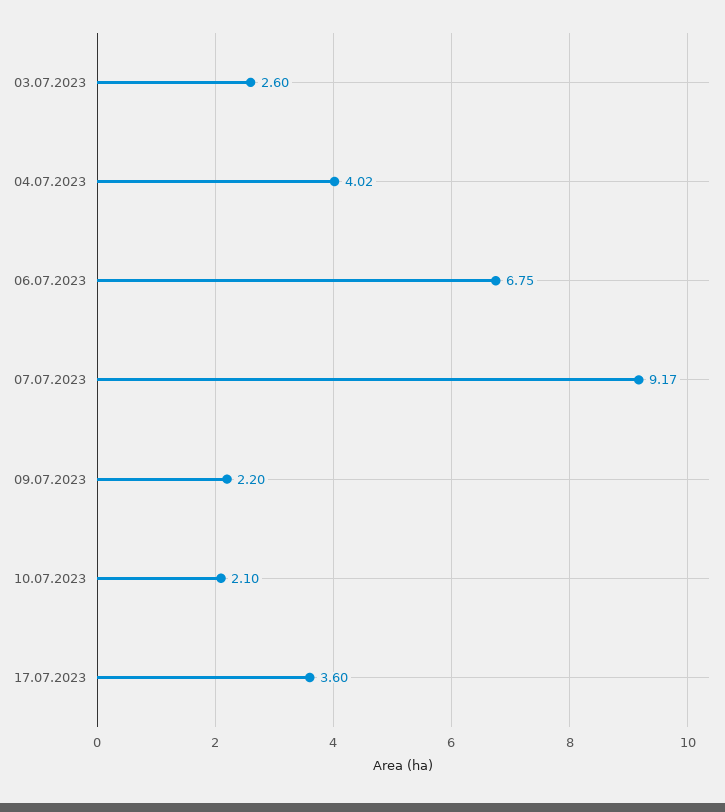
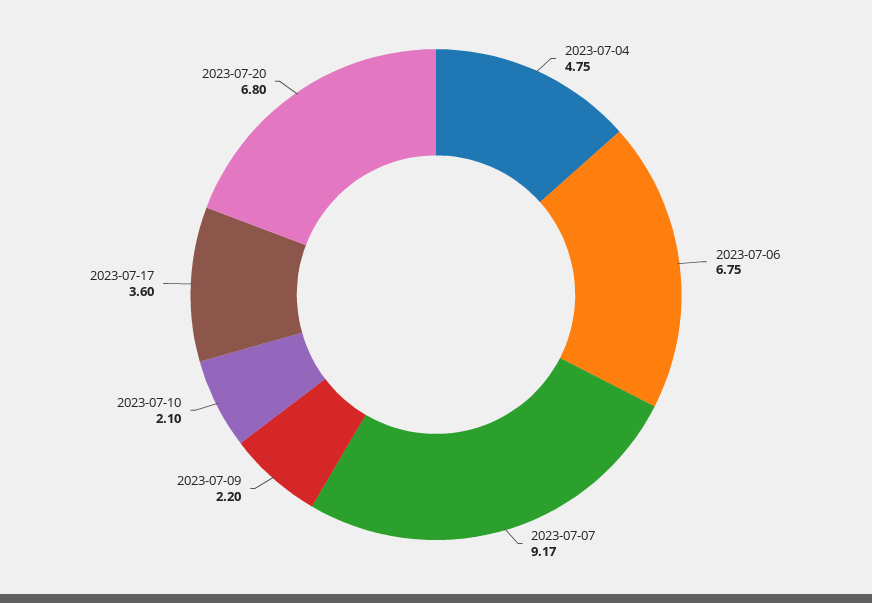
03.07.2023: 2.6 -> none
04.07.2023: 4.02 -> 4.75
2023-07-20: none -> 6.8

